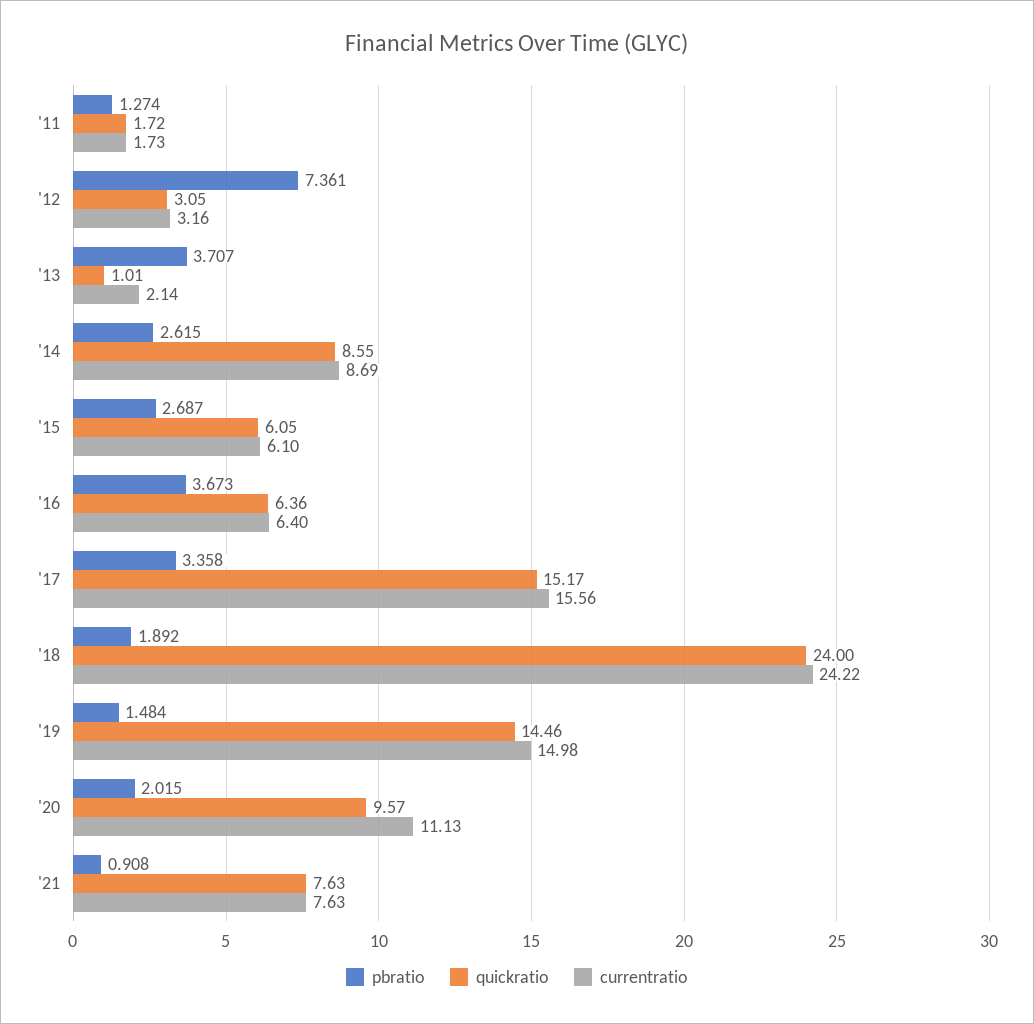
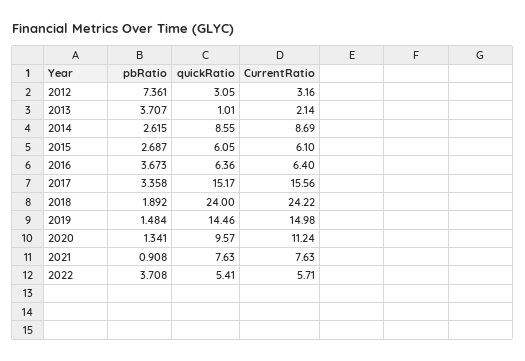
pbratio, '11: 1.274 -> none
quickratio, '11: 1.72 -> none
currentratio, '11: 1.73 -> none
pbratio, '20: 2.015 -> 1.341
currentratio, '20: 11.13 -> 11.24
pbratio, 2022: none -> 3.708
quickratio, 2022: none -> 5.41
currentratio, 2022: none -> 5.71

